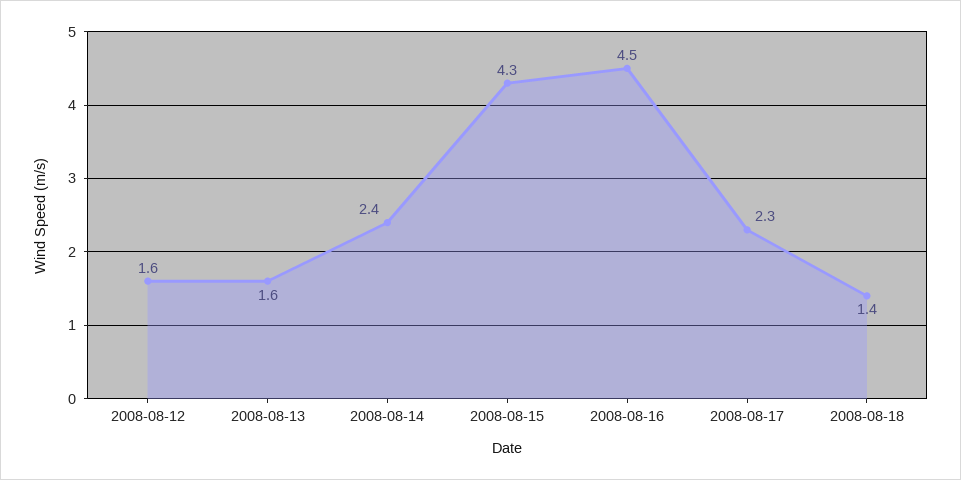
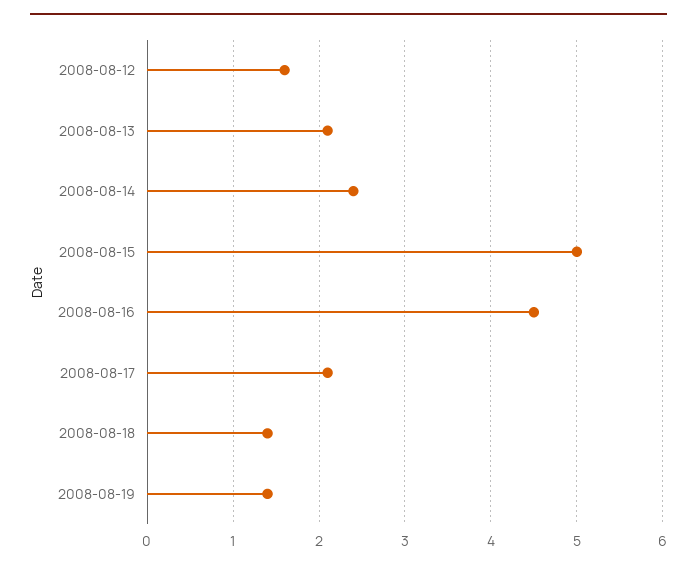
2008-08-13: 1.6 -> 2.1
2008-08-15: 4.3 -> 5
2008-08-17: 2.3 -> 2.1
2008-08-19: none -> 1.4

